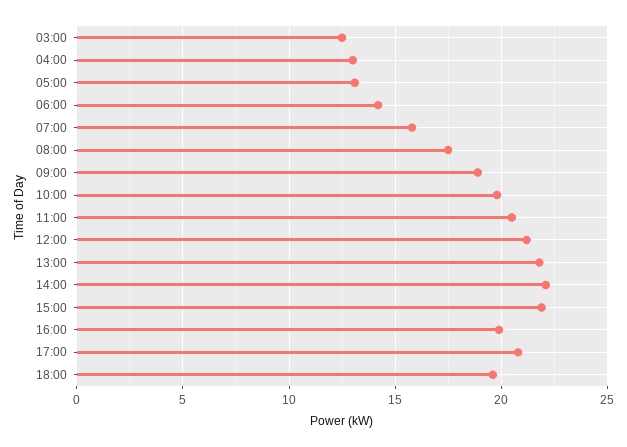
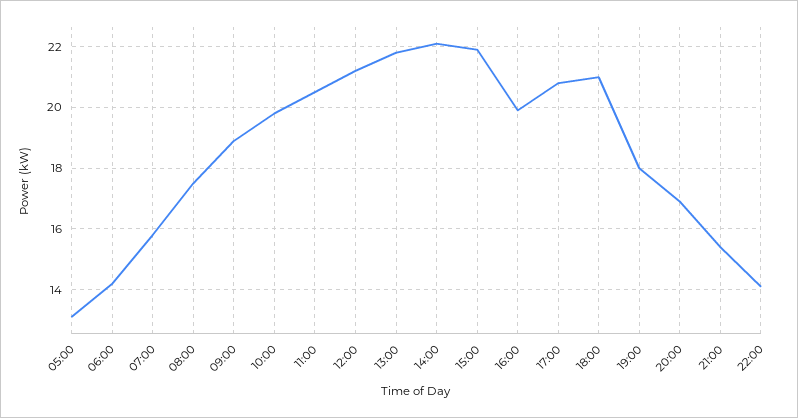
03:00: 12.5 -> none
04:00: 13 -> none
18:00: 19.5 -> 21
19:00: none -> 18
20:00: none -> 17
21:00: none -> 15.5
22:00: none -> 14

